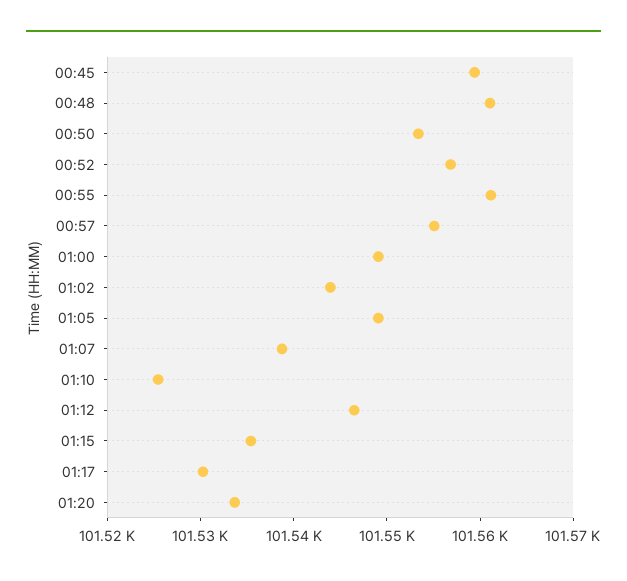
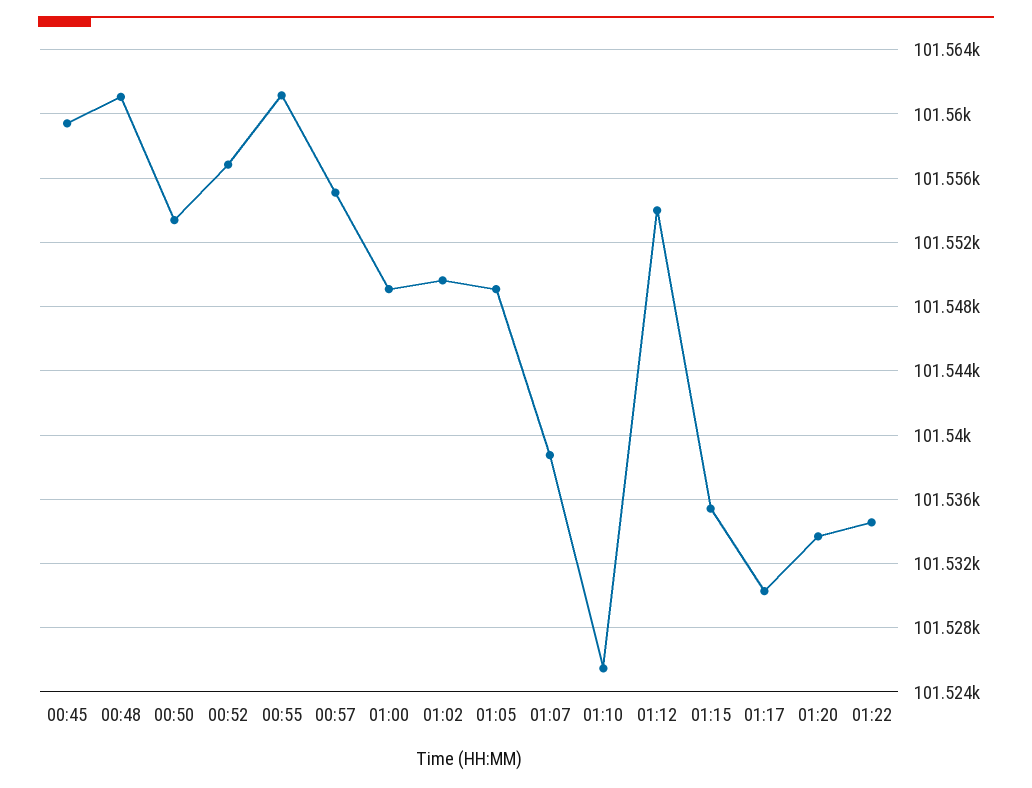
01:02: 101544 -> 101549.5
01:12: 101546 -> 101554
01:22: none -> 101534.5

